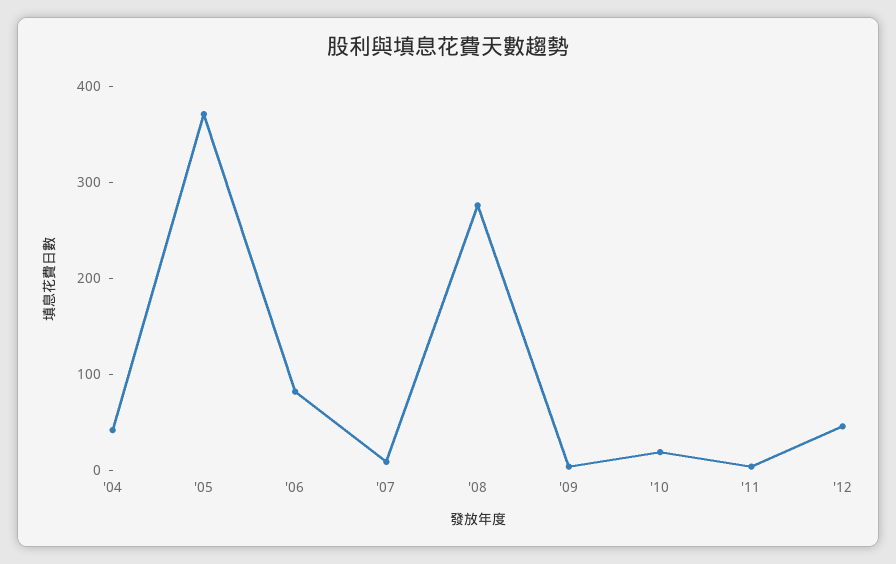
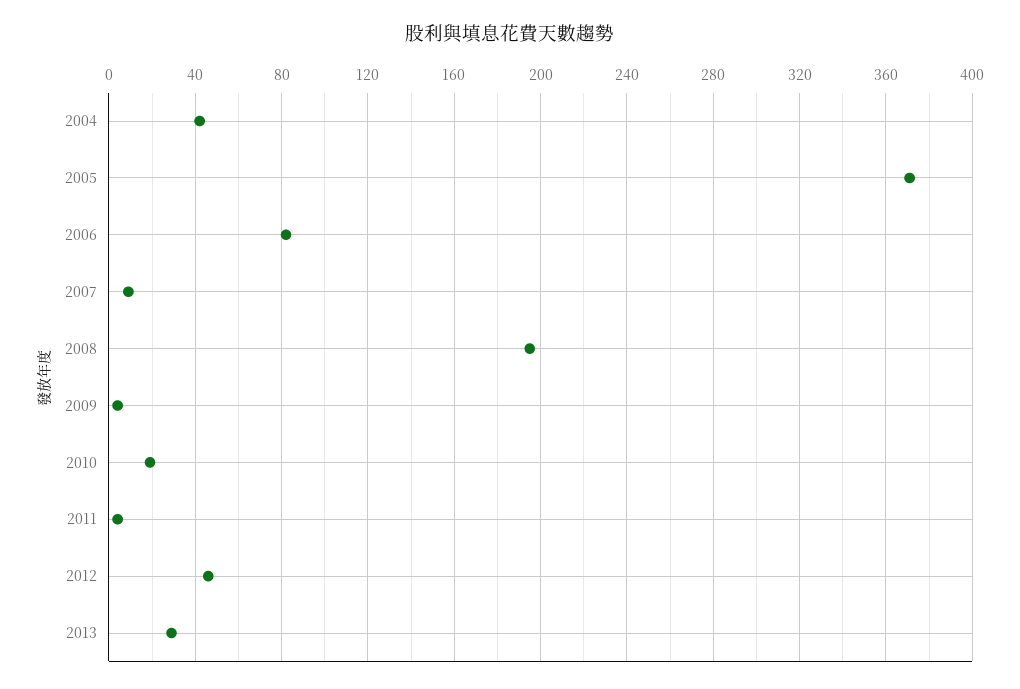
'08: 280 -> 195
2013: none -> 30

